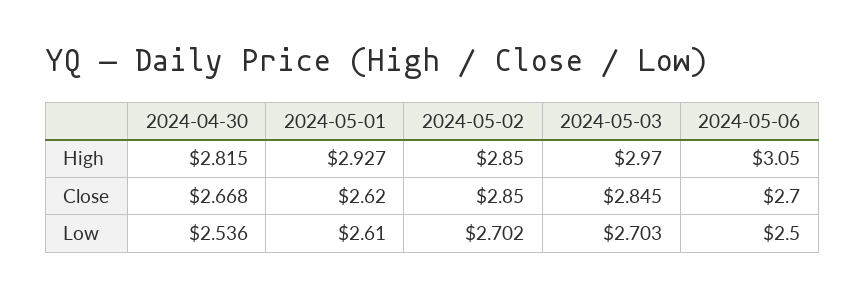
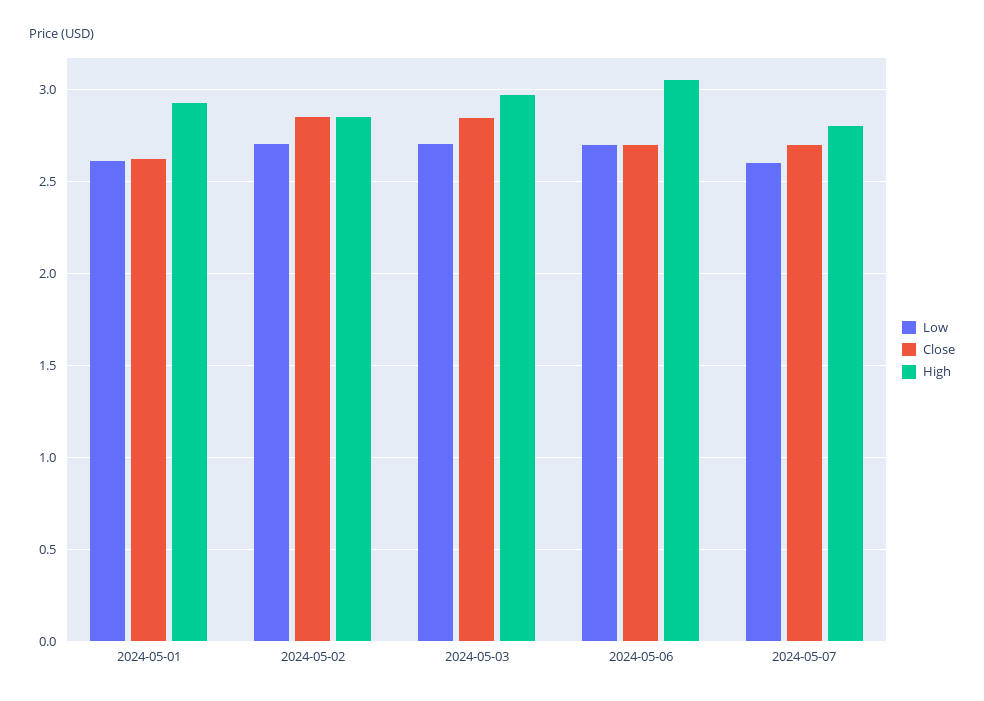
High, 2024-04-30: 2.815 -> none
Close, 2024-04-30: 2.668 -> none
Low, 2024-04-30: 2.536 -> none
Low, 2024-05-06: 2.5 -> 2.7
Low, 2024-05-07: none -> 2.6
Close, 2024-05-07: none -> 2.7
High, 2024-05-07: none -> 2.8

